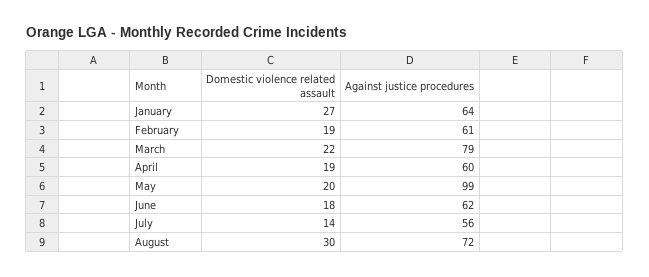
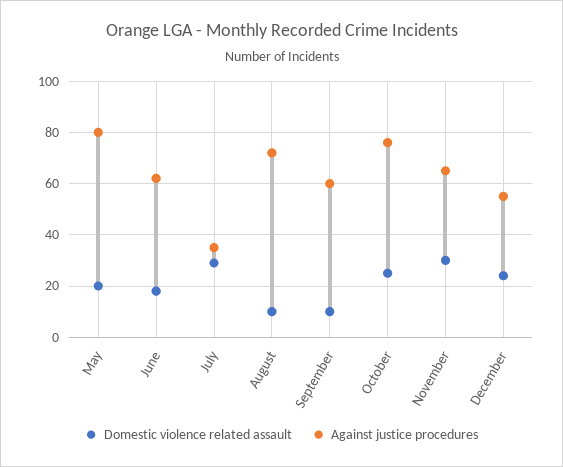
Domestic violence related assault, January: 27 -> none
Against justice procedures, January: 64 -> none
Domestic violence related assault, February: 19 -> none
Against justice procedures, February: 61 -> none
Domestic violence related assault, March: 22 -> none
Against justice procedures, March: 79 -> none
Domestic violence related assault, April: 19 -> none
Against justice procedures, April: 60 -> none
Against justice procedures, May: 99 -> 80
Domestic violence related assault, July: 14 -> 30
Against justice procedures, July: 56 -> 35
Domestic violence related assault, August: 30 -> 10
Domestic violence related assault, September: none -> 10
Against justice procedures, September: none -> 60
Domestic violence related assault, October: none -> 25
Against justice procedures, October: none -> 75
Domestic violence related assault, November: none -> 30
Against justice procedures, November: none -> 65
Domestic violence related assault, December: none -> 25
Against justice procedures, December: none -> 55

